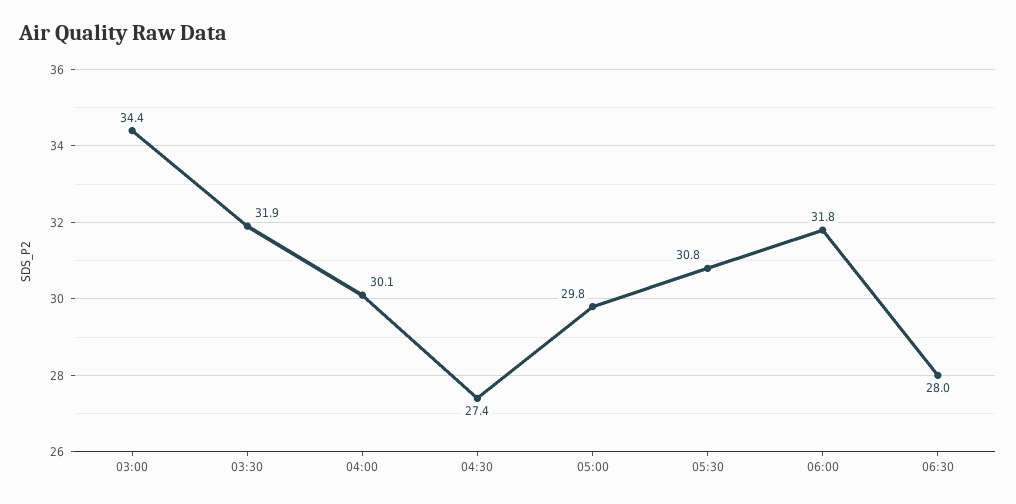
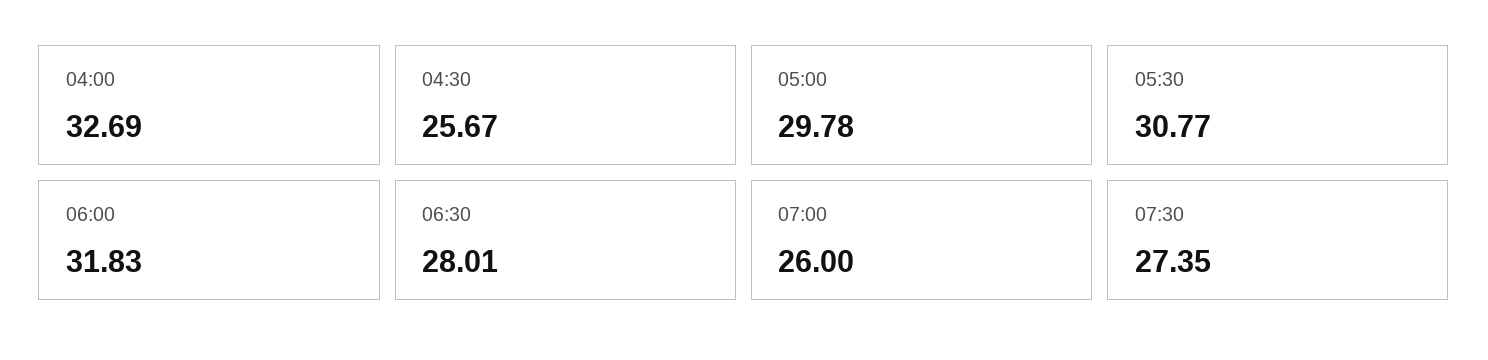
03:00: 34.4 -> none
03:30: 31.9 -> none
04:00: 30.1 -> 32.69
04:30: 27.4 -> 25.67
07:00: none -> 26
07:30: none -> 27.35

